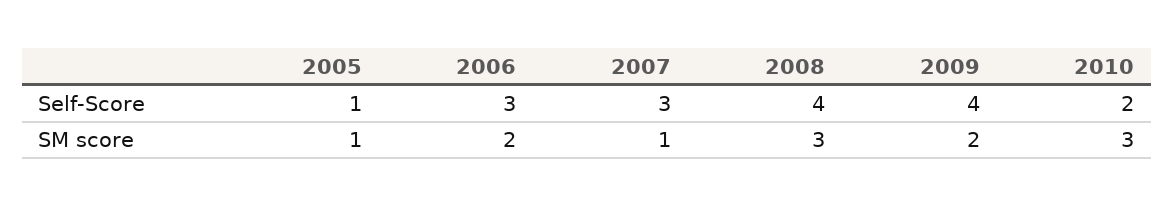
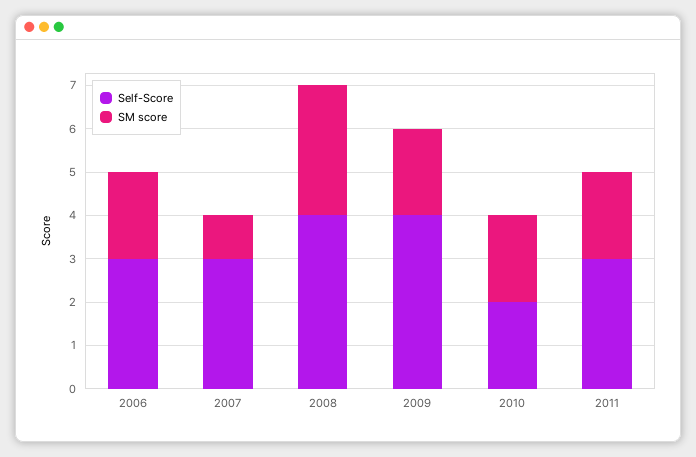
Self-Score, 2005: 1 -> none
SM score, 2005: 1 -> none
SM score, 2010: 3 -> 2
Self-Score, 2011: none -> 3
SM score, 2011: none -> 2

